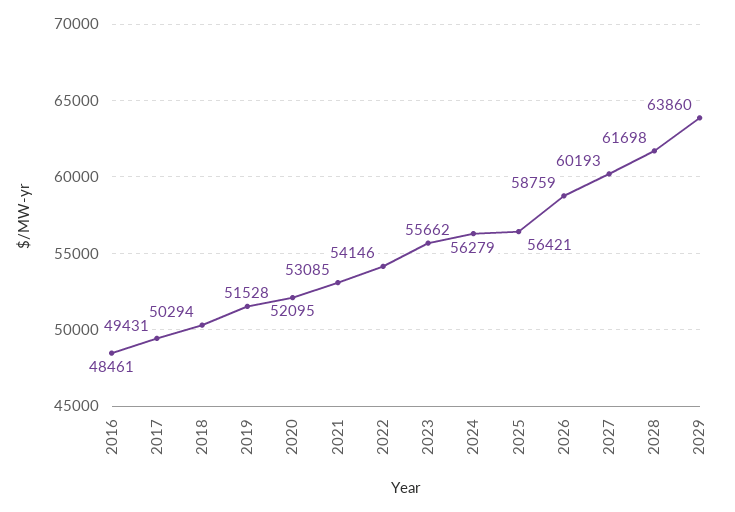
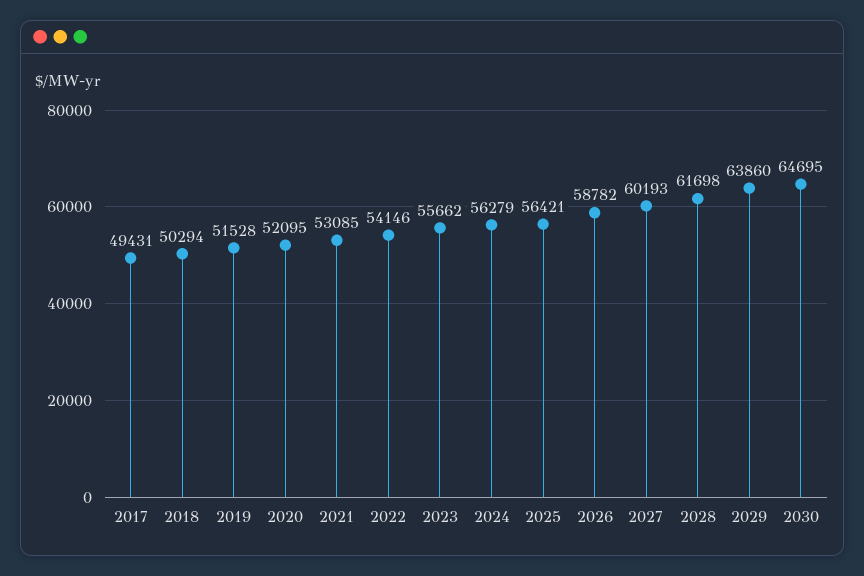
2016: 48461 -> none
2026: 58759 -> 58782
2030: none -> 64695

